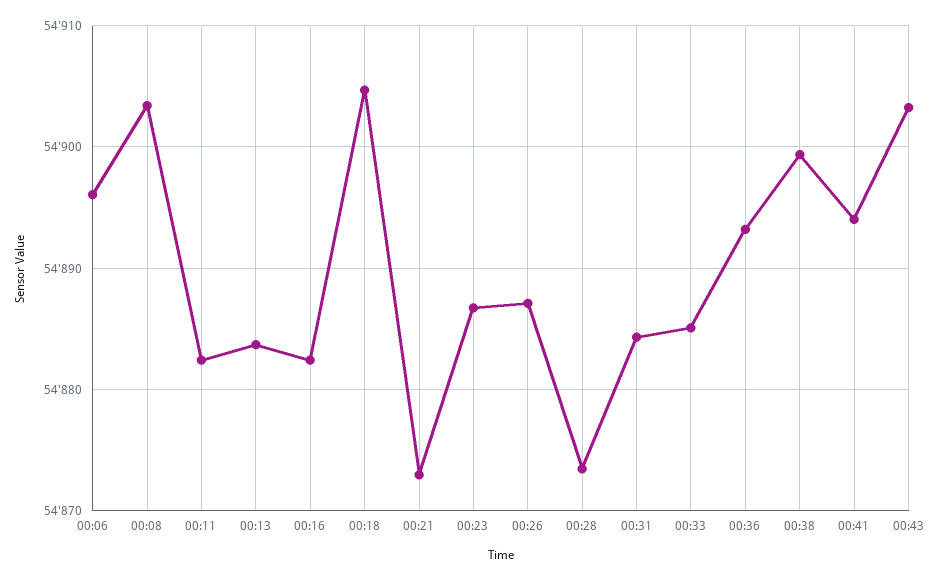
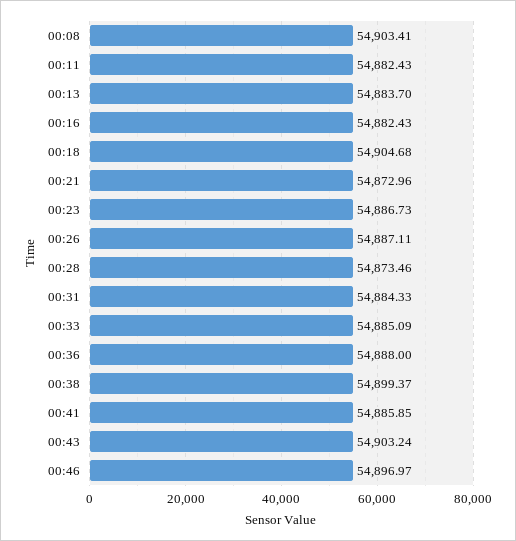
00:06: 54896 -> none
00:36: 54893 -> 54888
00:41: 54894 -> 54885.85
00:46: none -> 54896.97

